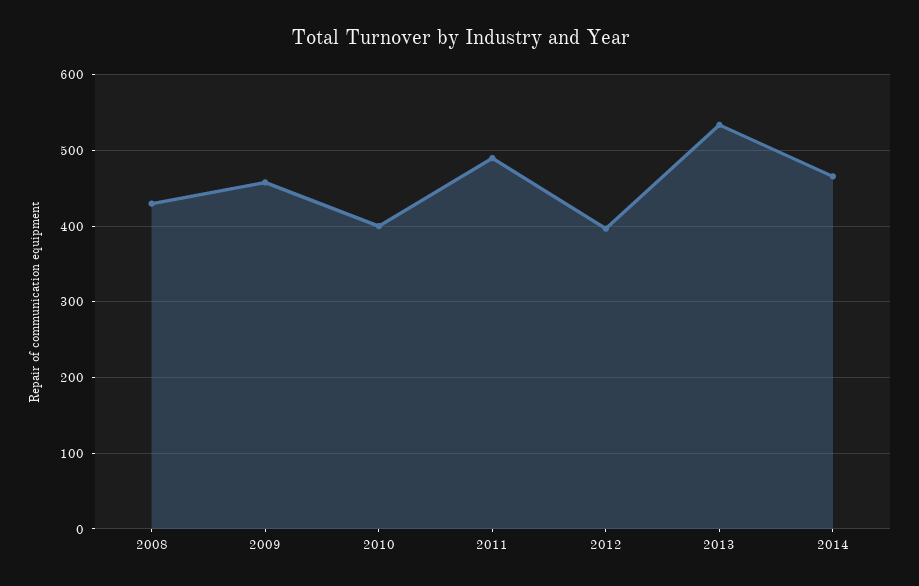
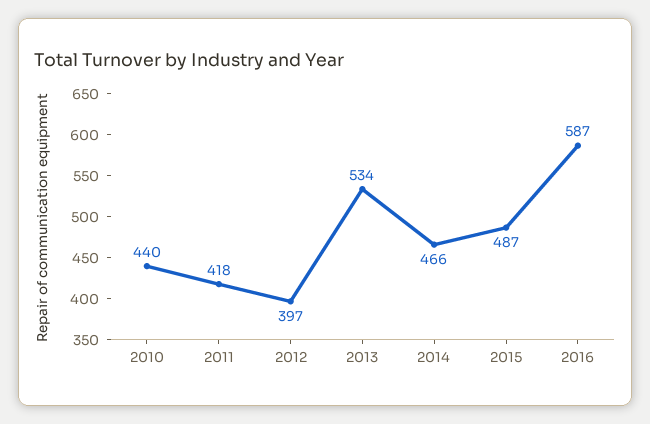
2008: 430 -> none
2009: 460 -> none
2010: 400 -> 440
2011: 490 -> 418
2015: none -> 487
2016: none -> 587

